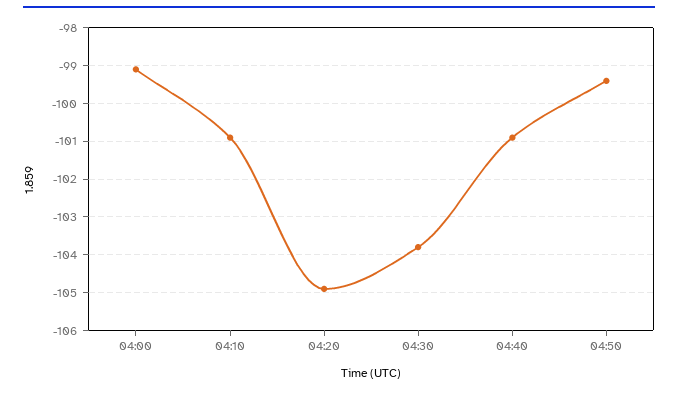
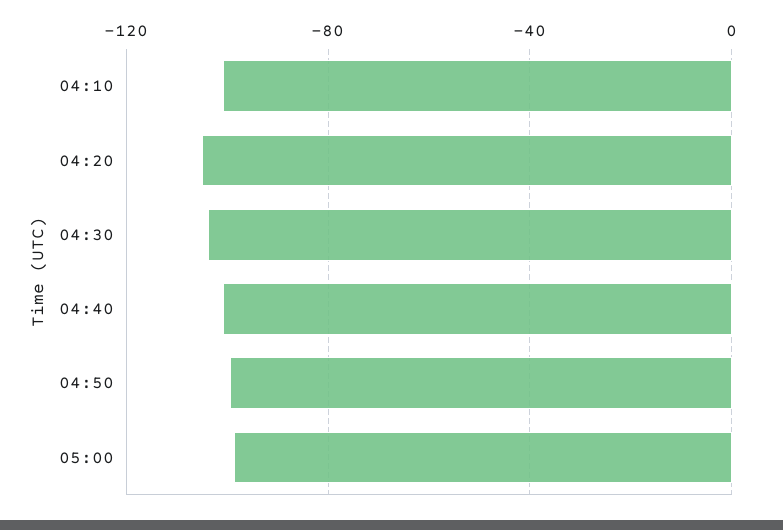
04:00: -99 -> none
05:00: none -> -100

